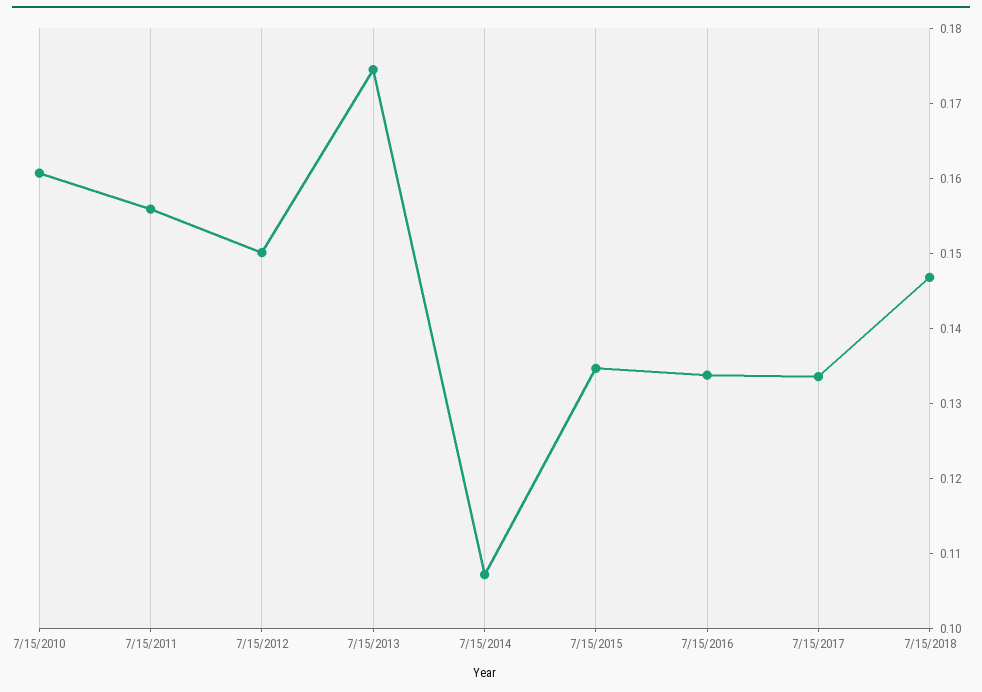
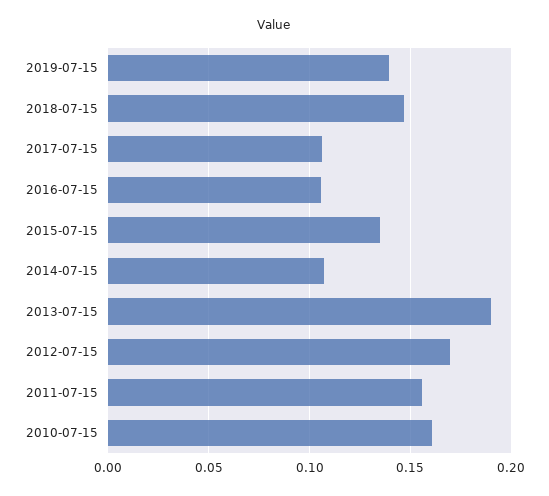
7/15/2012: 0.15 -> 0.17
7/15/2013: 0.174 -> 0.19
7/15/2016: 0.134 -> 0.105
7/15/2017: 0.134 -> 0.105
2019-07-15: none -> 0.14

